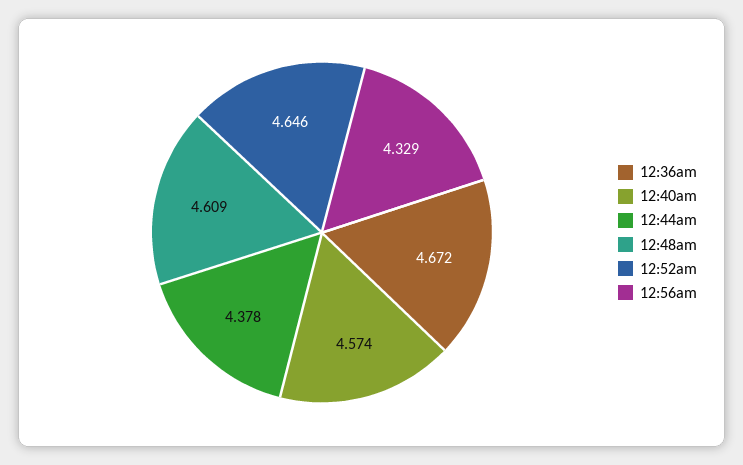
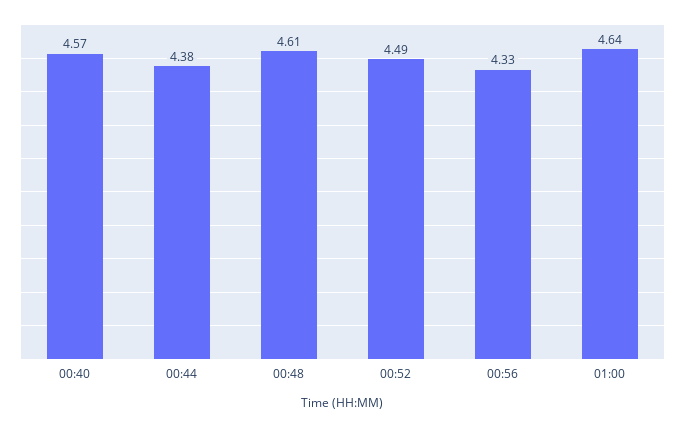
12:36am: 4.672 -> none
12:52am: 4.646 -> 4.49
01:00: none -> 4.64

